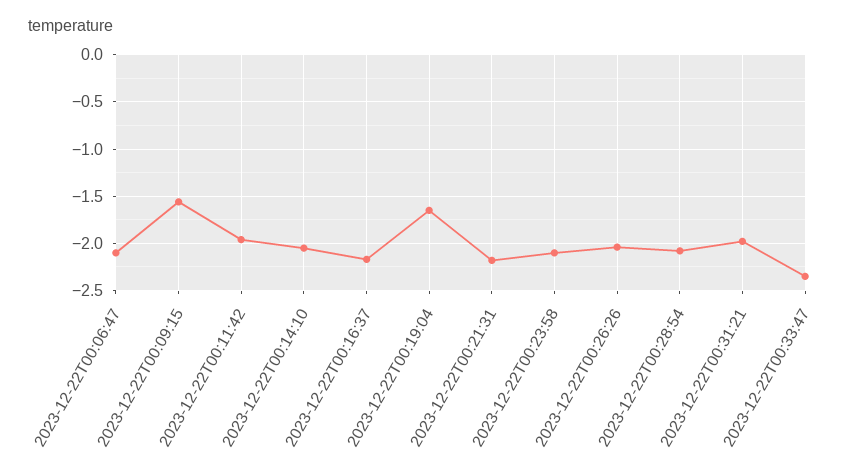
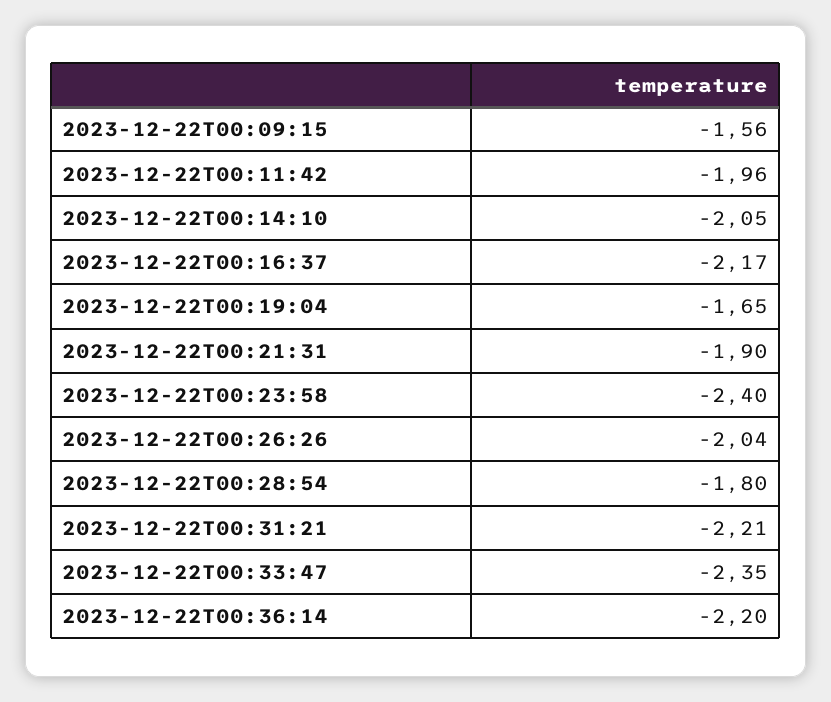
2023-12-22T00:06:47: -2.1 -> none
2023-12-22T00:21:31: -2.2 -> -1.9
2023-12-22T00:23:58: -2.1 -> -2.4
2023-12-22T00:28:54: -2.1 -> -1.8
2023-12-22T00:31:21: -2 -> -2.21
2023-12-22T00:36:14: none -> -2.2

